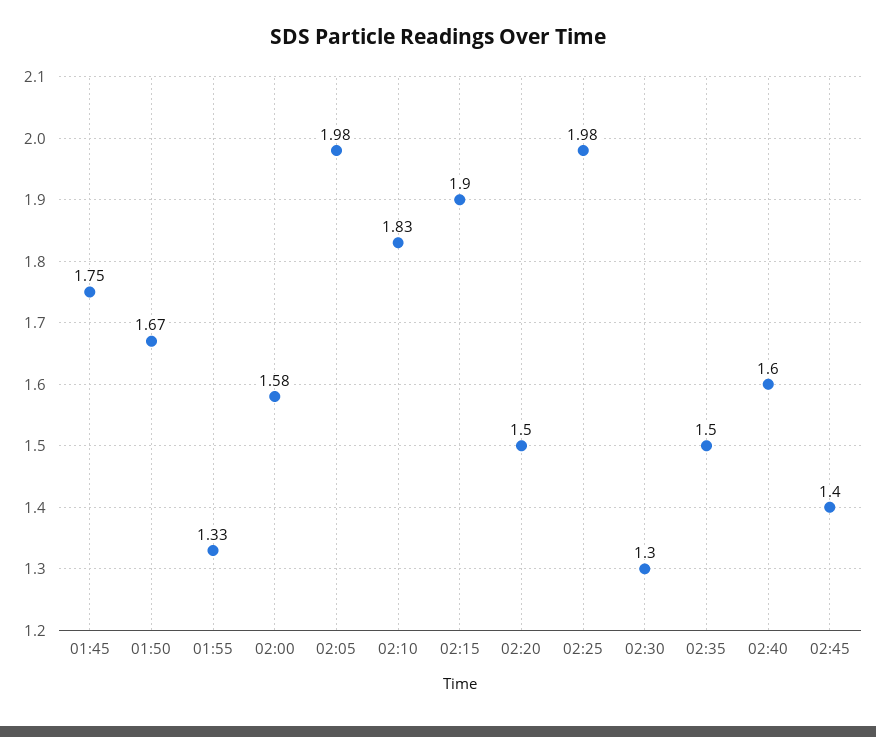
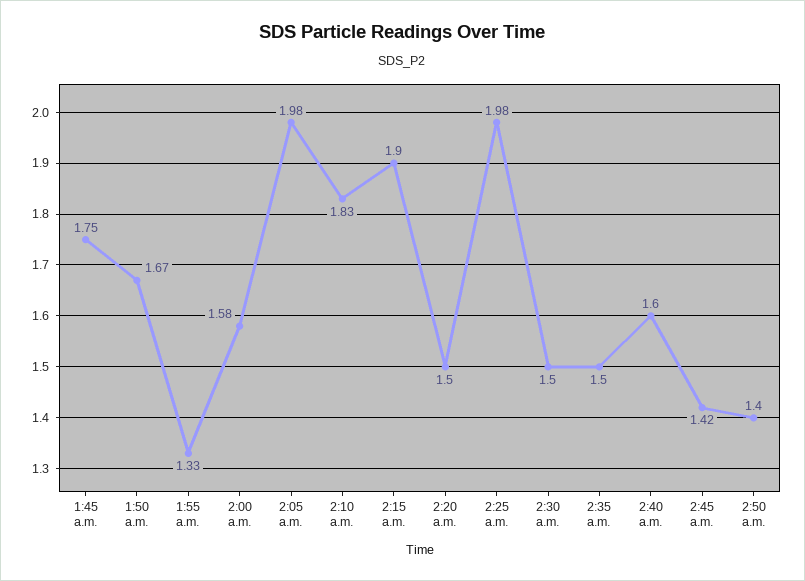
02:30: 1.3 -> 1.5
02:45: 1.4 -> 1.42
2:50 a.m.: none -> 1.4

